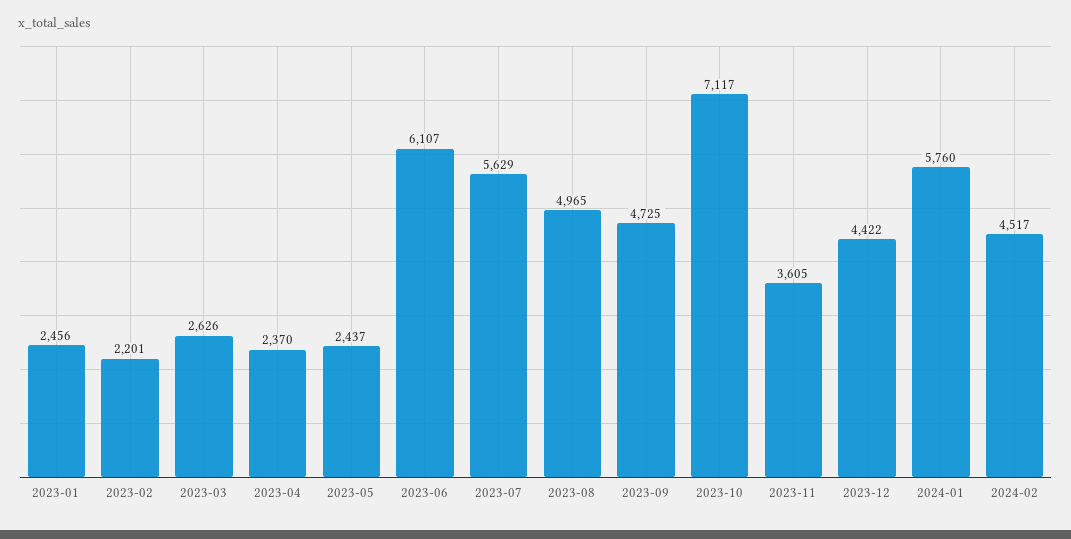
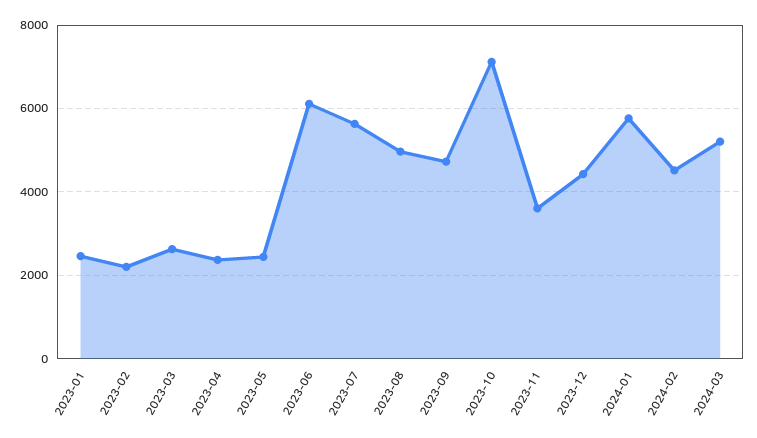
2024-03: none -> 5200

